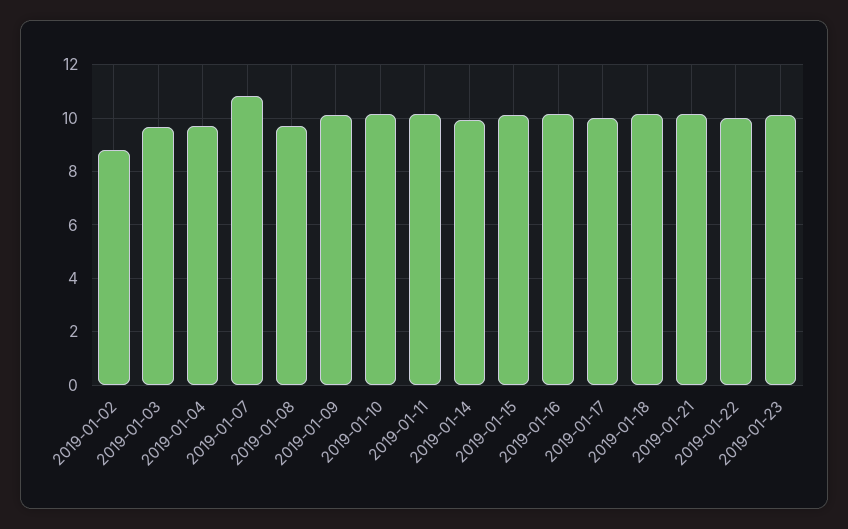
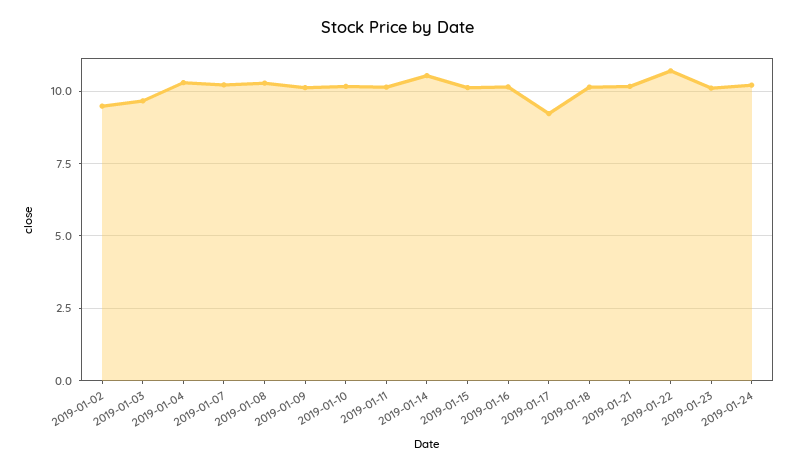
2019-01-02: 8.75 -> 9.5
2019-01-04: 9.75 -> 10.25
2019-01-07: 10.75 -> 10.25
2019-01-08: 9.75 -> 10.25
2019-01-14: 10 -> 10.5
2019-01-17: 10 -> 9.25
2019-01-22: 10 -> 10.75
2019-01-24: none -> 10.25

